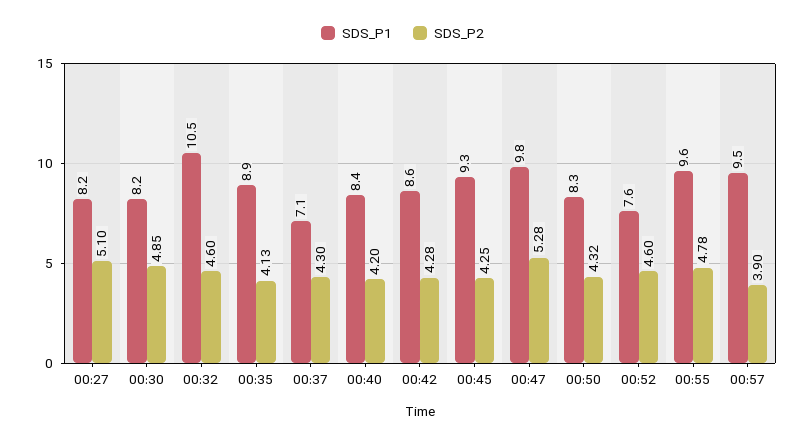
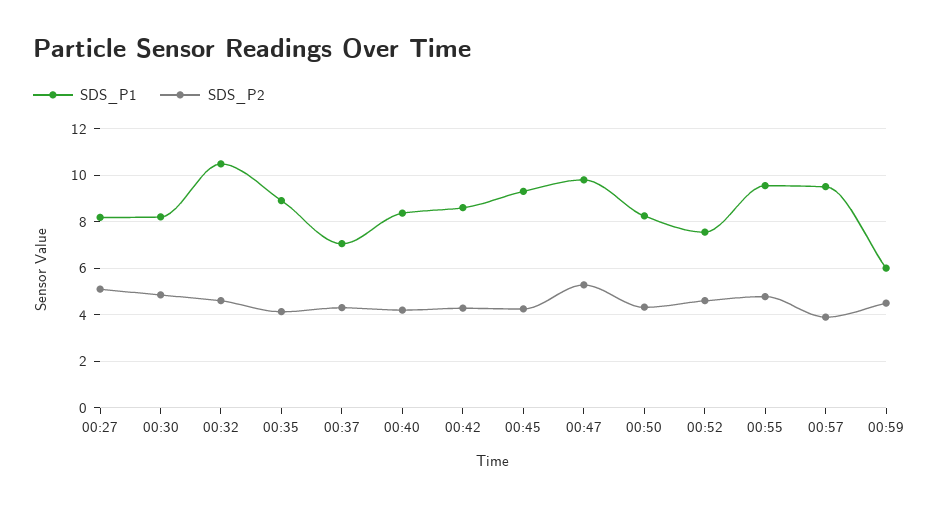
SDS_P1, 00:59: none -> 6
SDS_P2, 00:59: none -> 4.5

